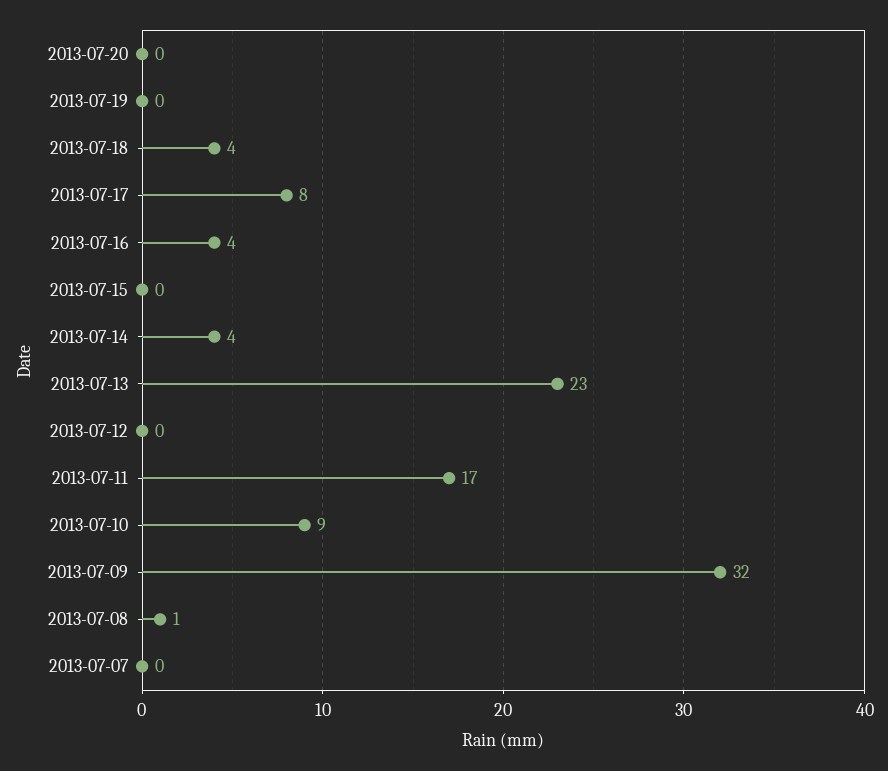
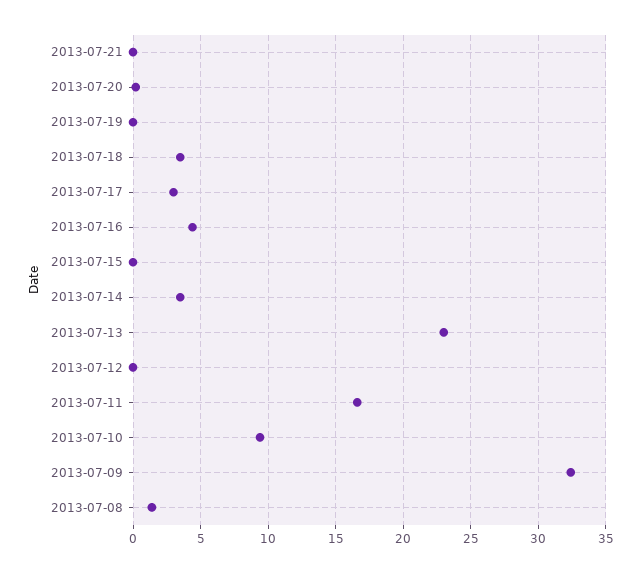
2013-07-17: 8 -> 3
2013-07-07: 0 -> none
2013-07-21: none -> 0

